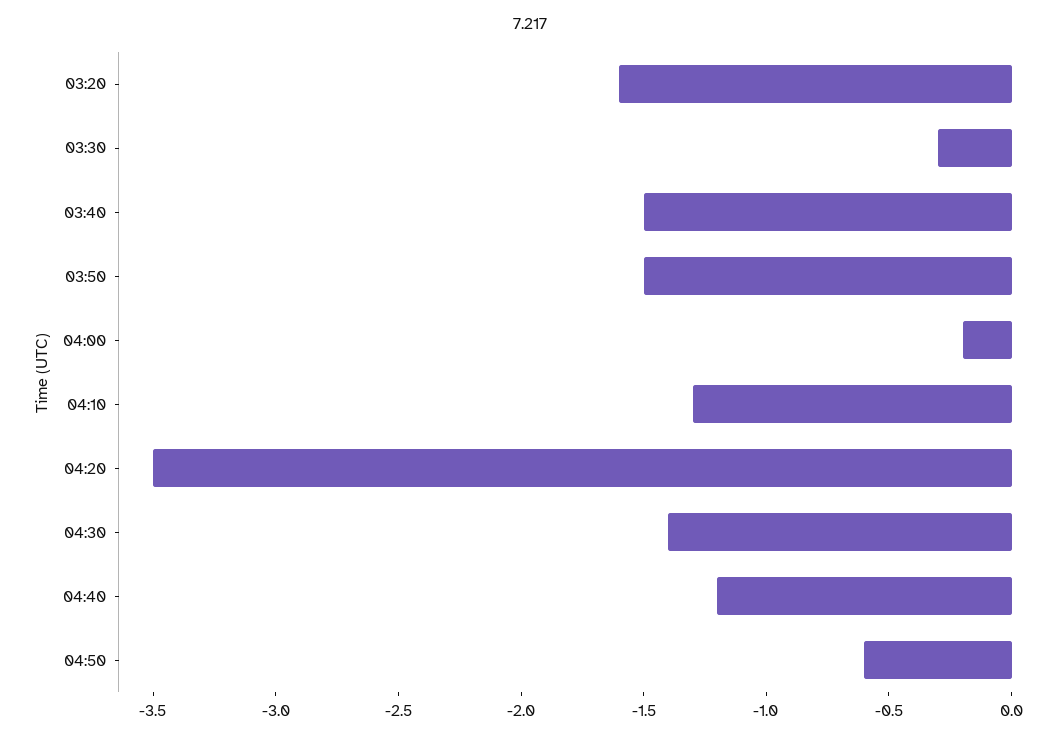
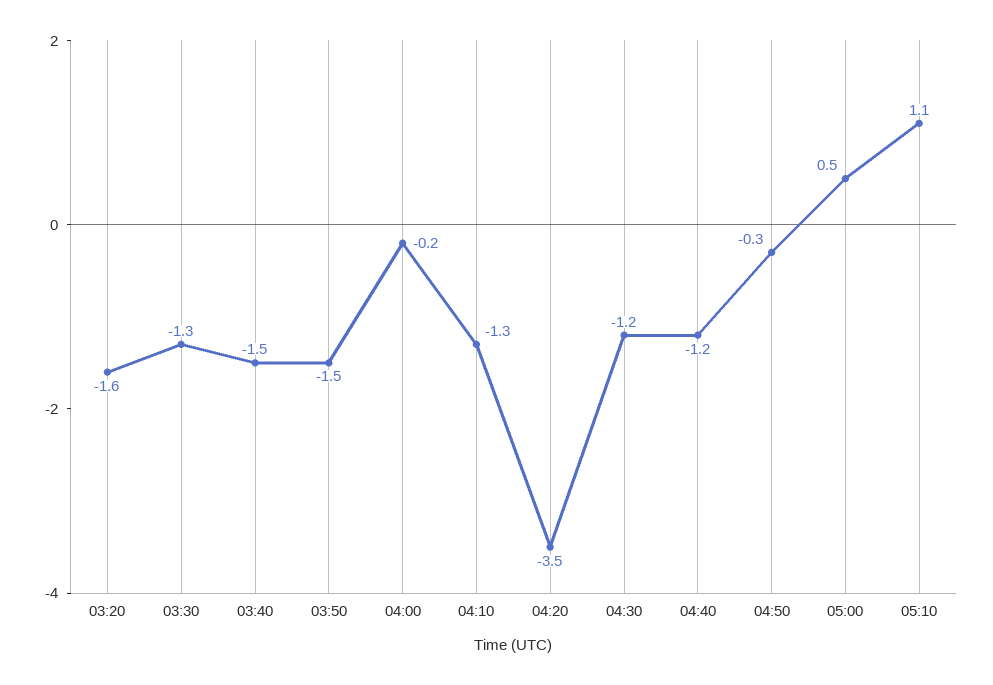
03:30: -0.3 -> -1.3
04:30: -1.4 -> -1.2
04:50: -0.6 -> -0.3
05:00: none -> 0.5
05:10: none -> 1.1

